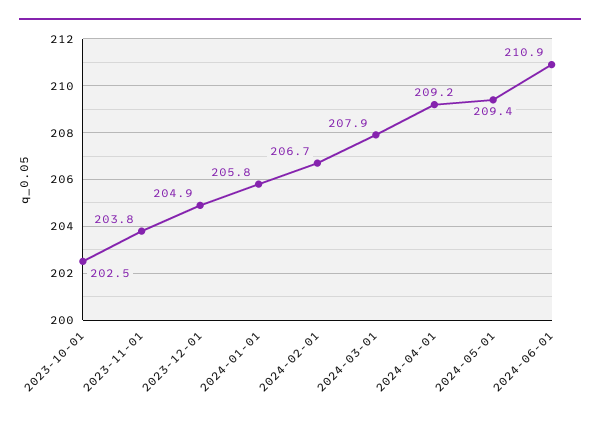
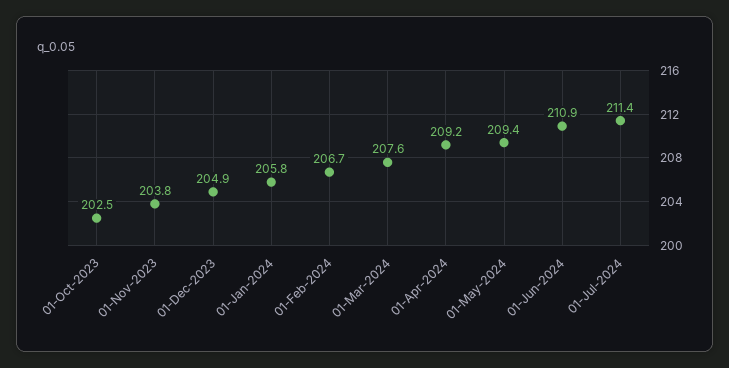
2024-03-01: 207.9 -> 207.6
01-Jul-2024: none -> 211.4

